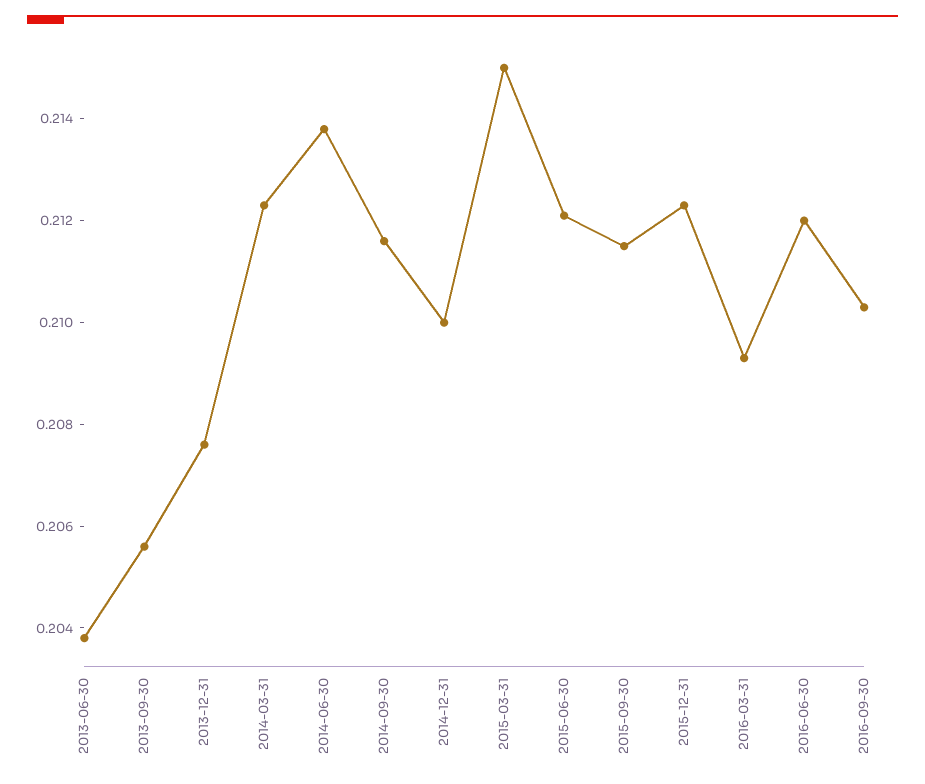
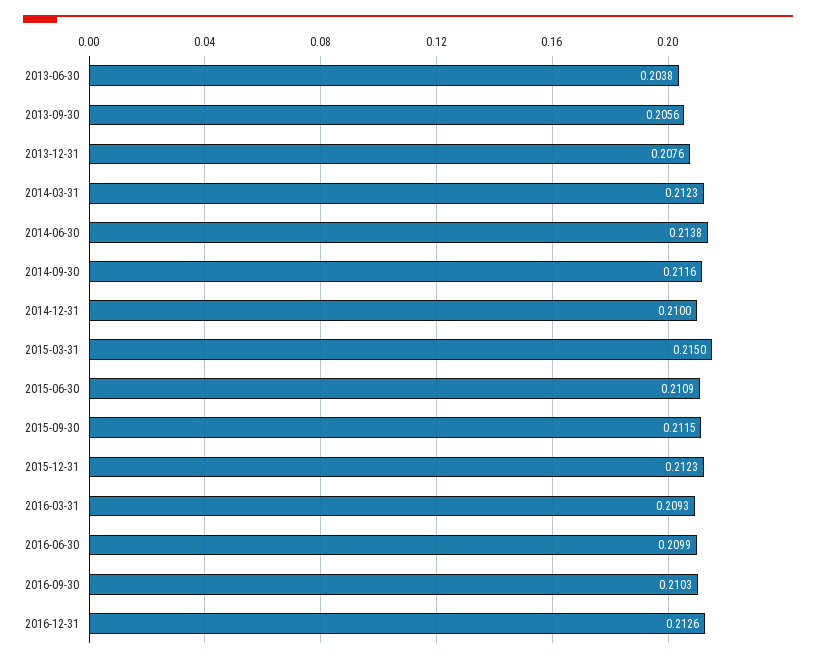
2015-06-30: 0.212 -> 0.2109
2016-06-30: 0.212 -> 0.2099
2016-12-31: none -> 0.2126

